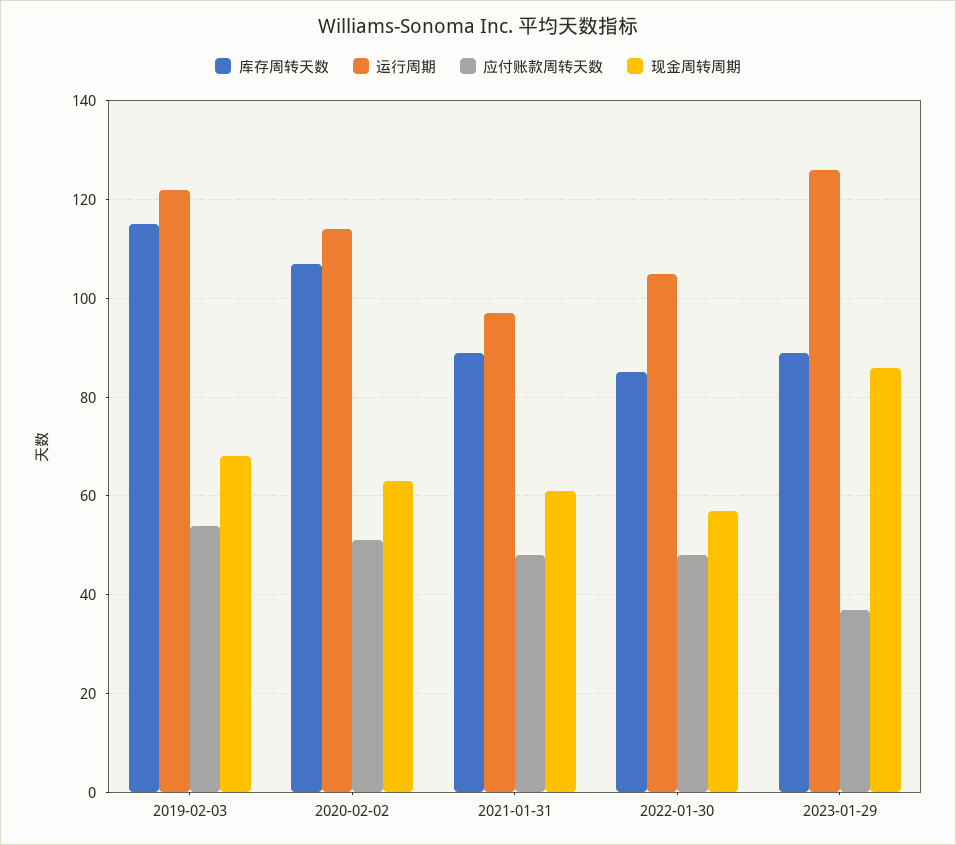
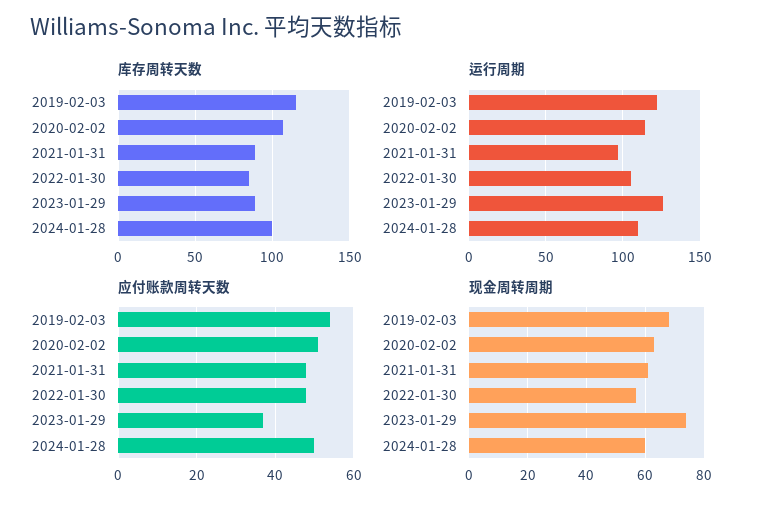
现金周转周期, 2023-01-29: 85 -> 75
库存周转天数, 2024-01-28: none -> 100
运行周期, 2024-01-28: none -> 110
应付账款周转天数, 2024-01-28: none -> 50
现金周转周期, 2024-01-28: none -> 60

